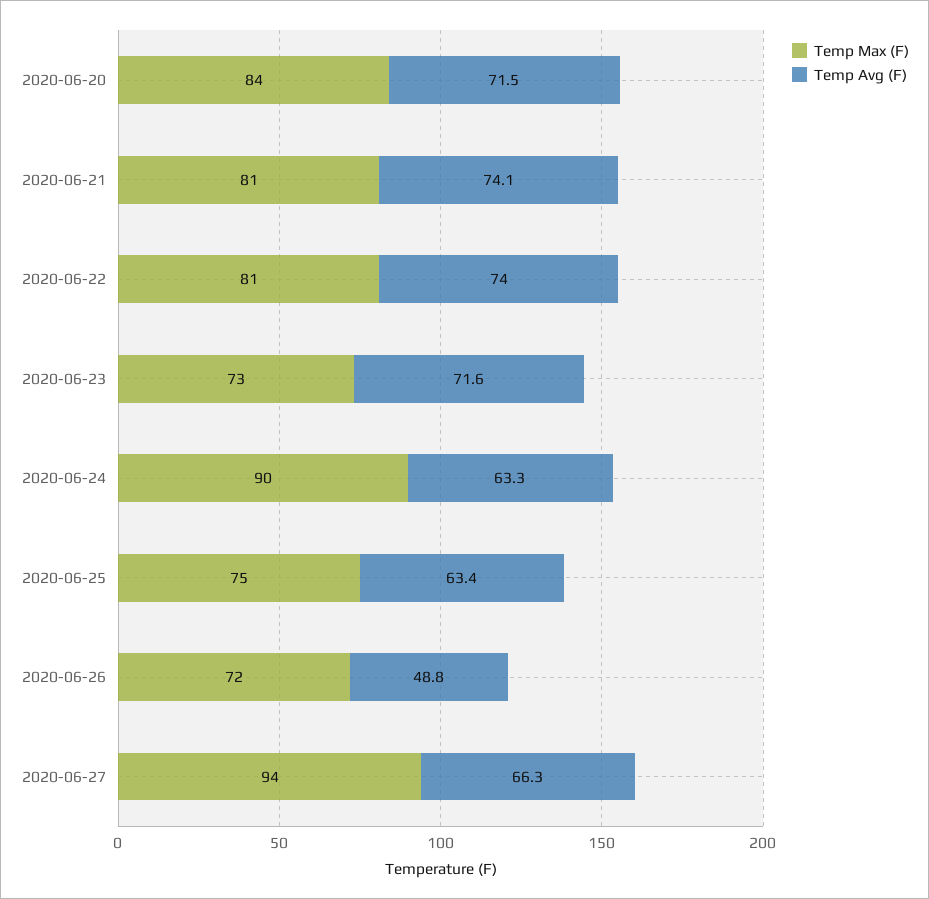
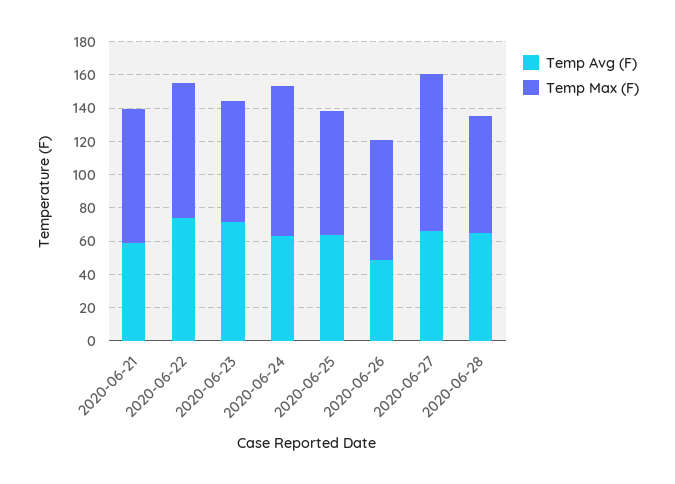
Temp Max (F), 2020-06-20: 84 -> none
Temp Avg (F), 2020-06-20: 71.5 -> none
Temp Avg (F), 2020-06-21: 74.1 -> 60
Temp Avg (F), 2020-06-28: none -> 65
Temp Max (F), 2020-06-28: none -> 70

